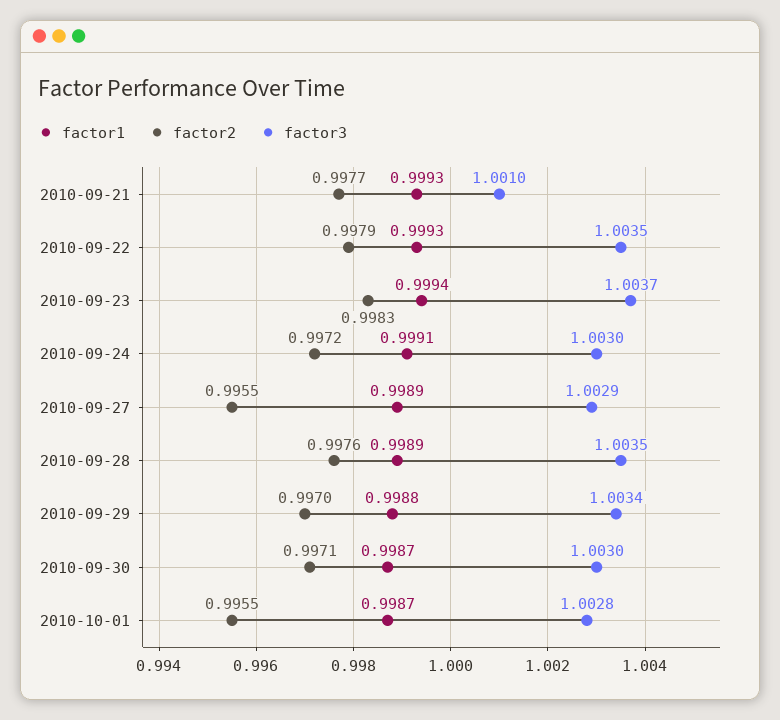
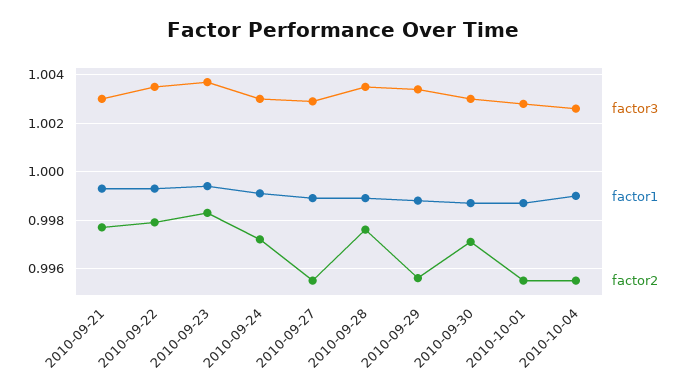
factor3, 2010-09-21: 1.001 -> 1.003
factor2, 2010-09-29: 0.997 -> 0.9955
factor3, 2010-10-04: none -> 1.0025
factor1, 2010-10-04: none -> 0.999
factor2, 2010-10-04: none -> 0.9955

